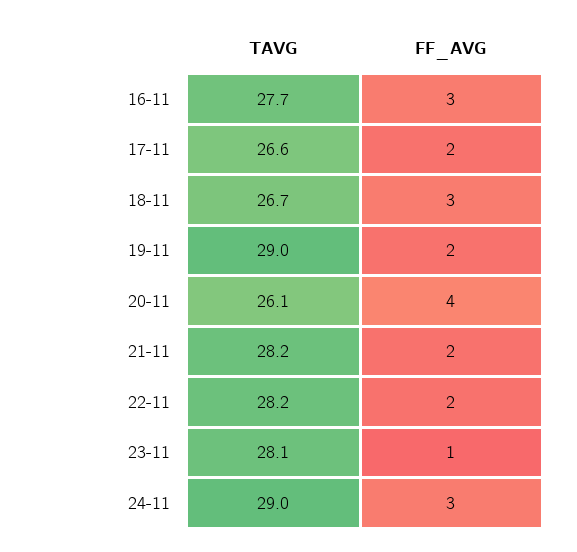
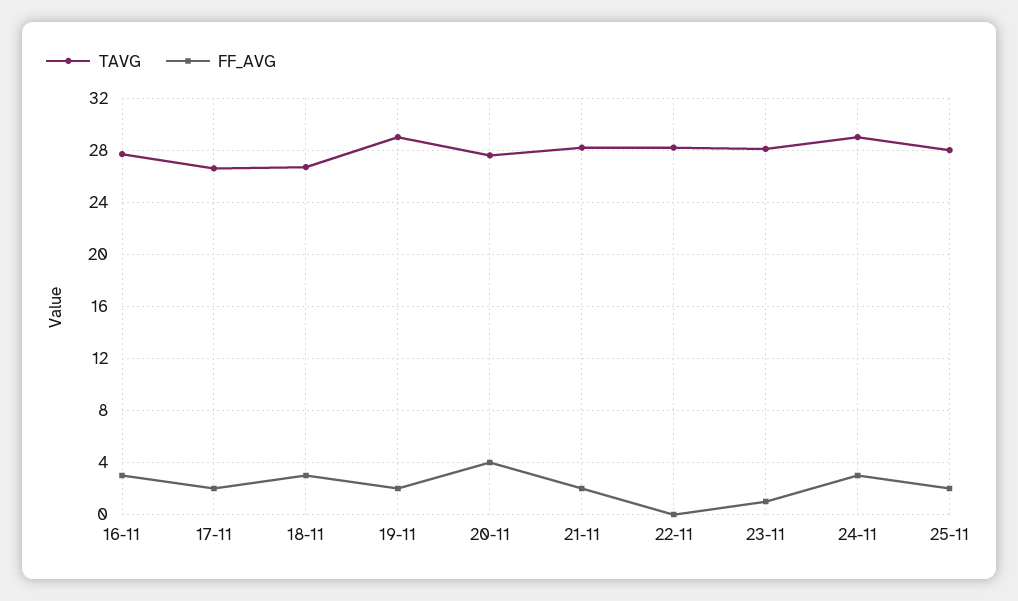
TAVG, 20-11: 26.1 -> 27.5
FF_AVG, 22-11: 2 -> 0
TAVG, 25-11: none -> 28
FF_AVG, 25-11: none -> 2

